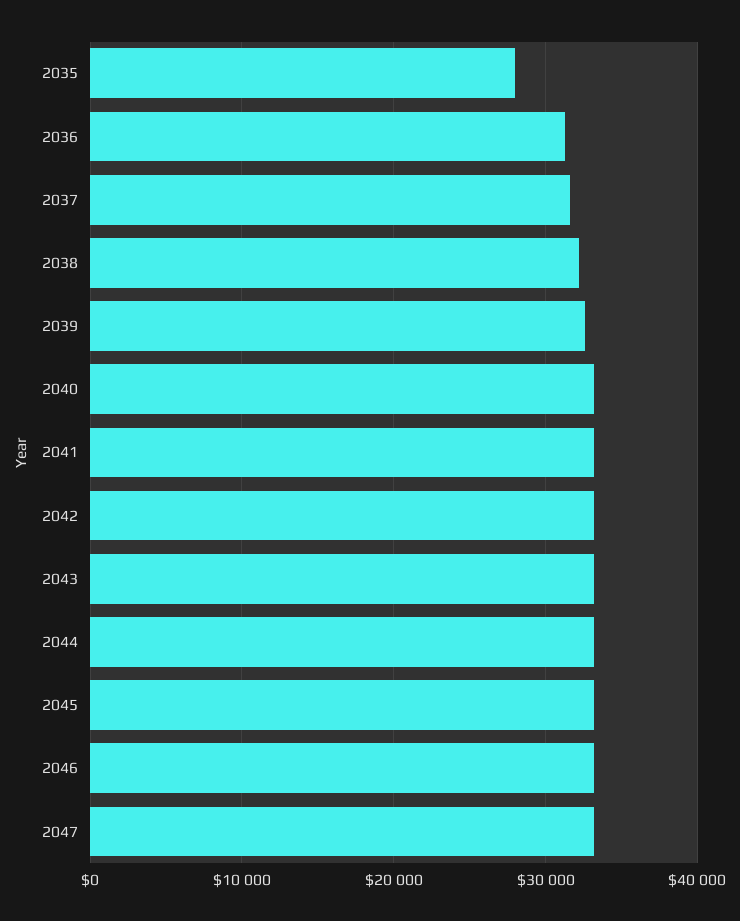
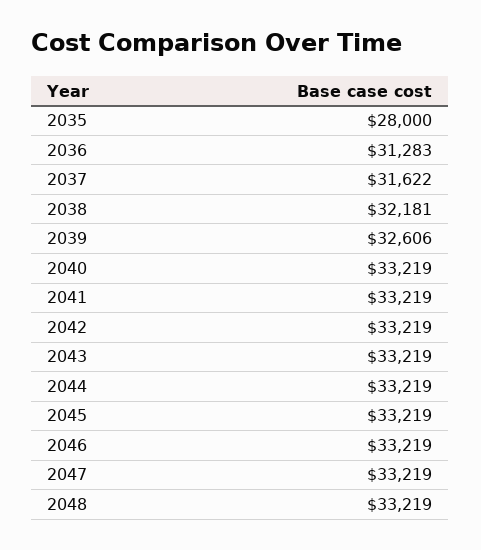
2048: none -> 33219

